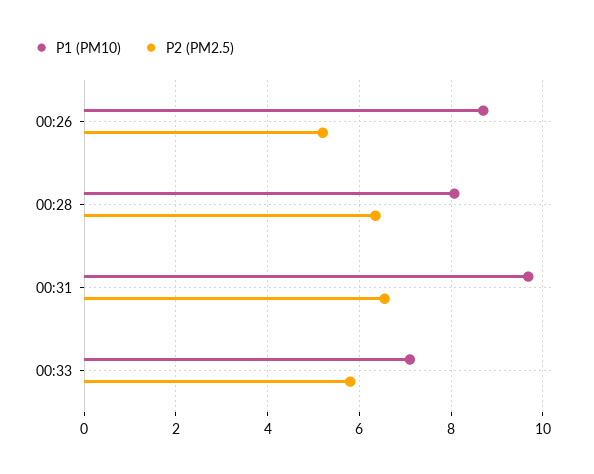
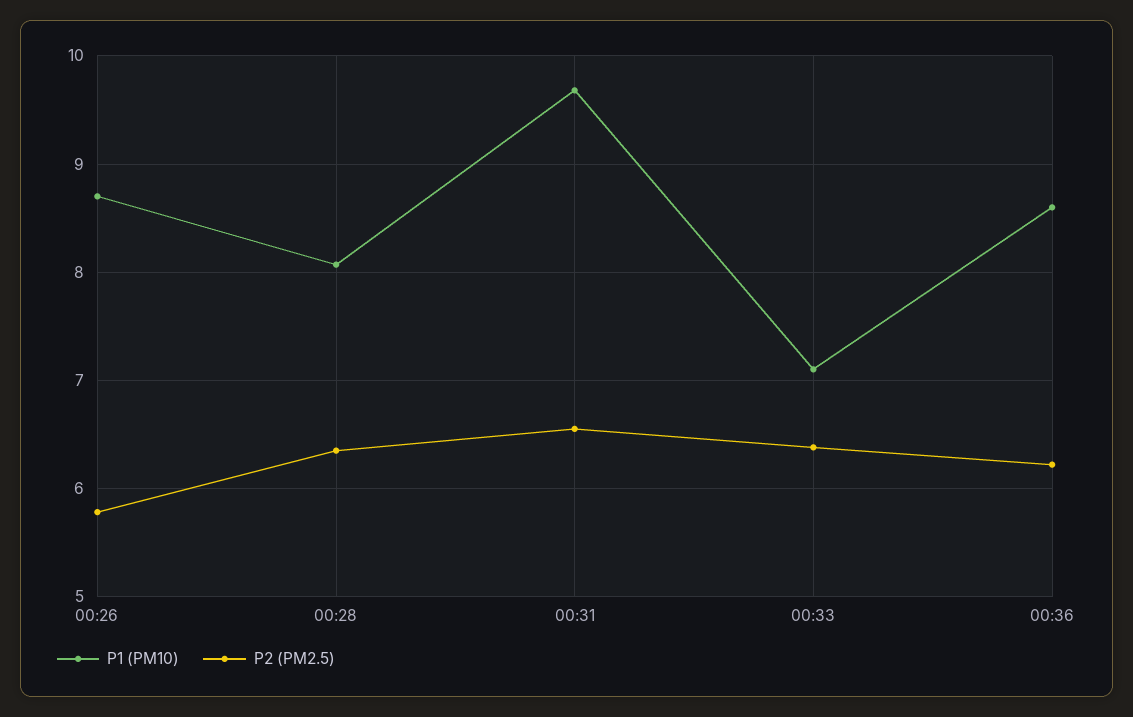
P2 (PM2.5), 00:26: 5.2 -> 5.8
P2 (PM2.5), 00:33: 5.8 -> 6.4
P1 (PM10), 00:36: none -> 8.6
P2 (PM2.5), 00:36: none -> 6.2

